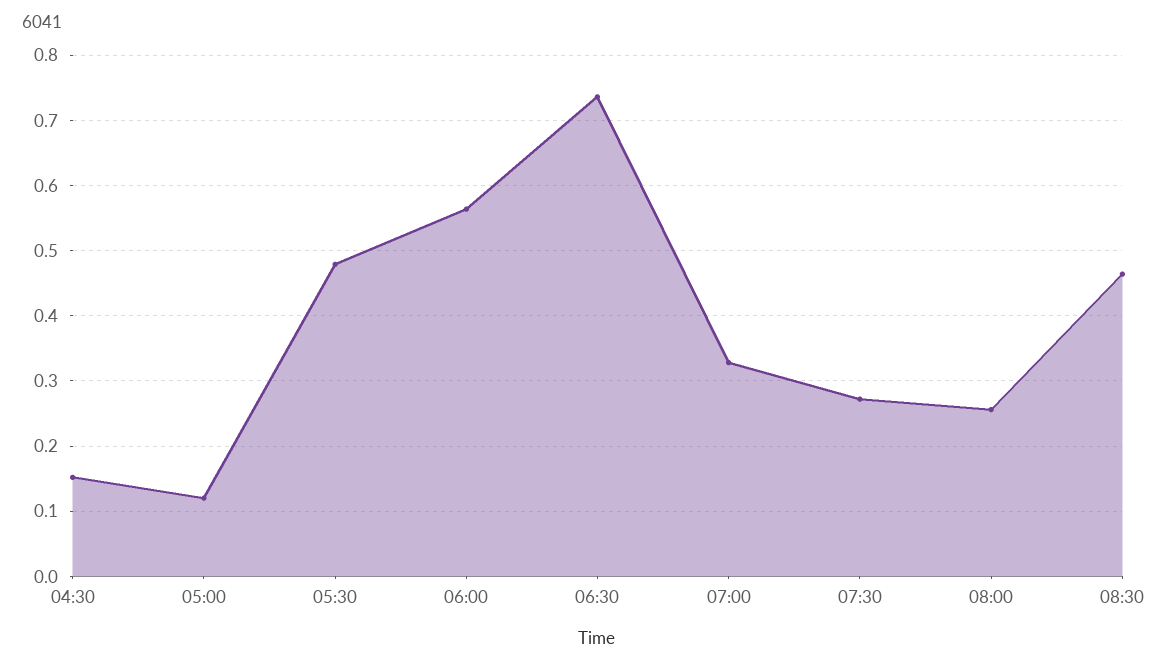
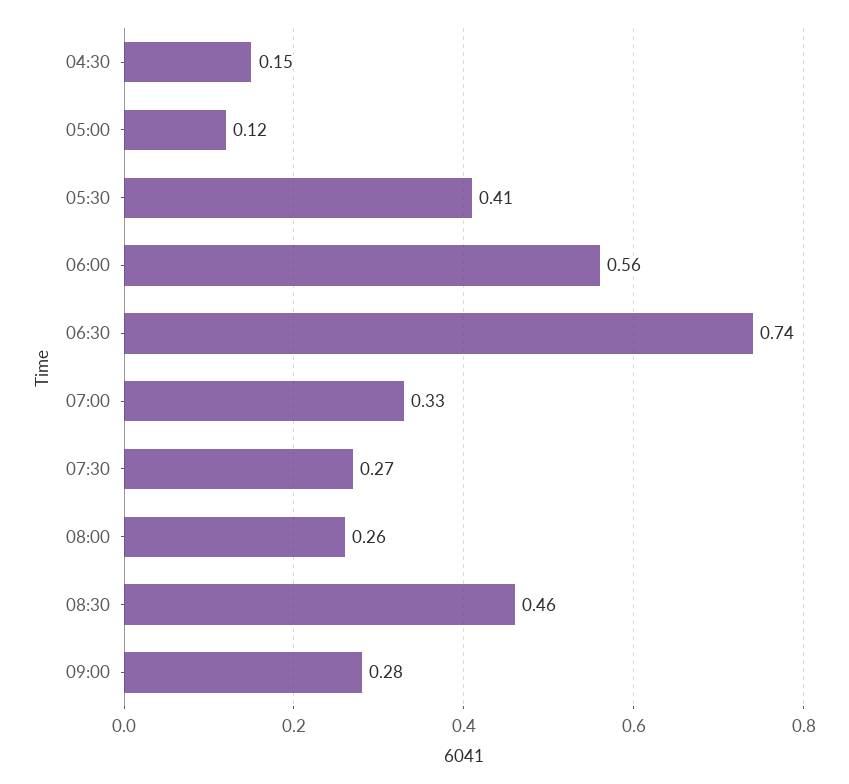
05:30: 0.48 -> 0.41
09:00: none -> 0.28

